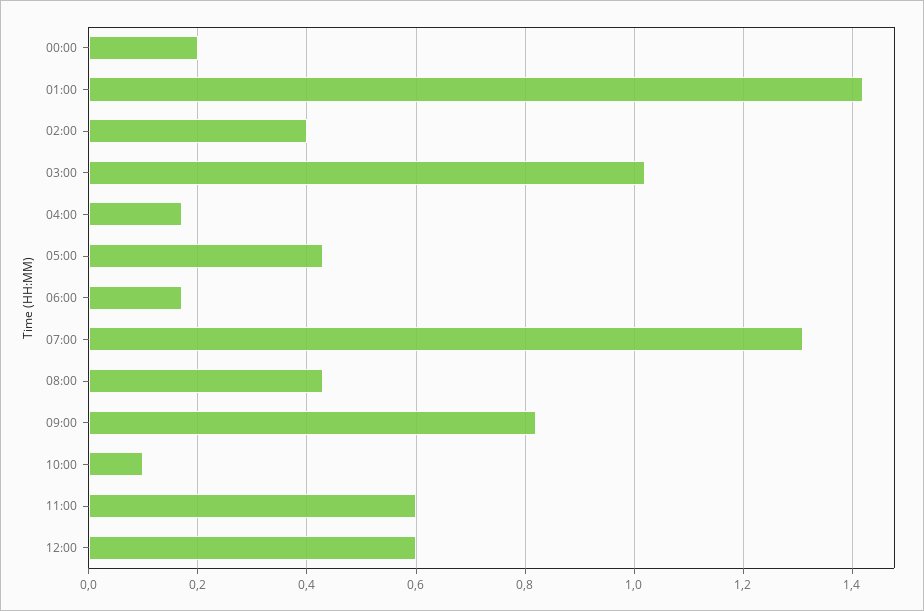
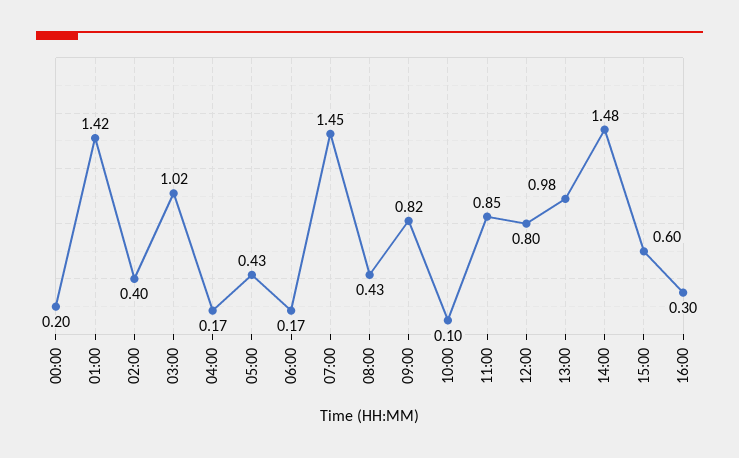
07:00: 1.3 -> 1.45
11:00: 0.6 -> 0.85
12:00: 0.6 -> 0.8
13:00: none -> 0.98
14:00: none -> 1.48
15:00: none -> 0.6
16:00: none -> 0.3

